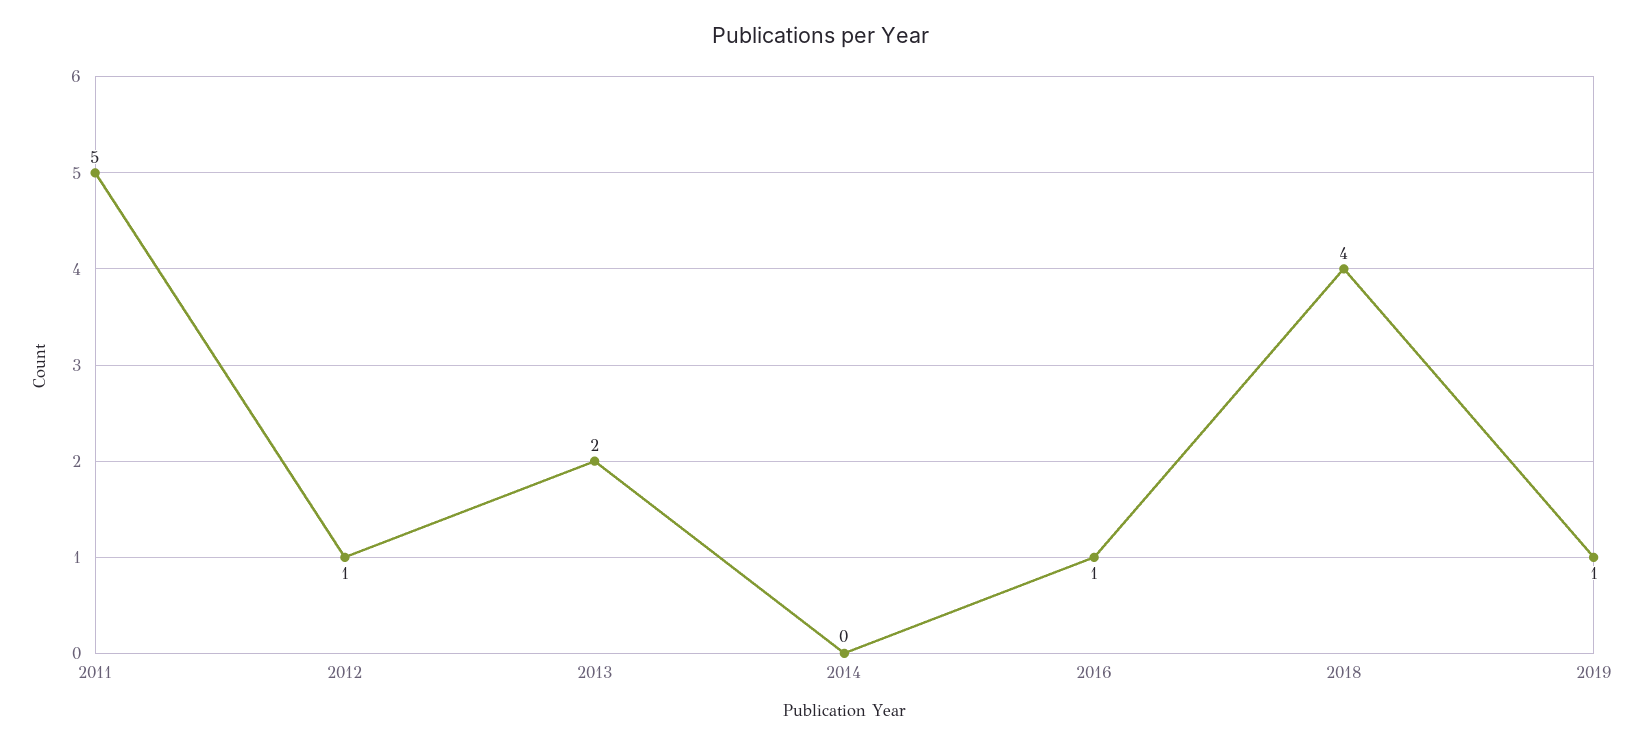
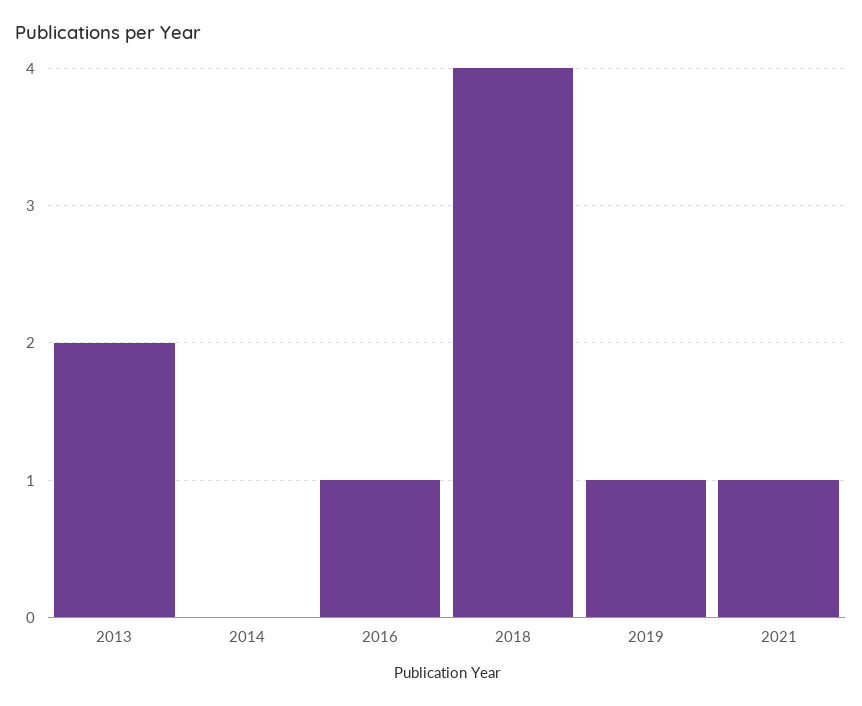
2011: 5 -> none
2012: 1 -> none
2021: none -> 1

